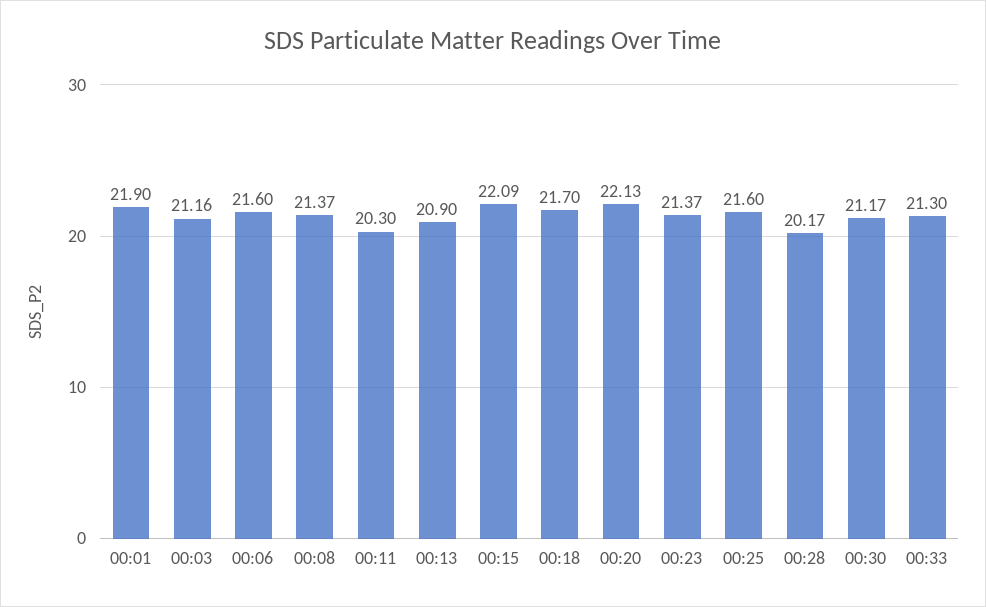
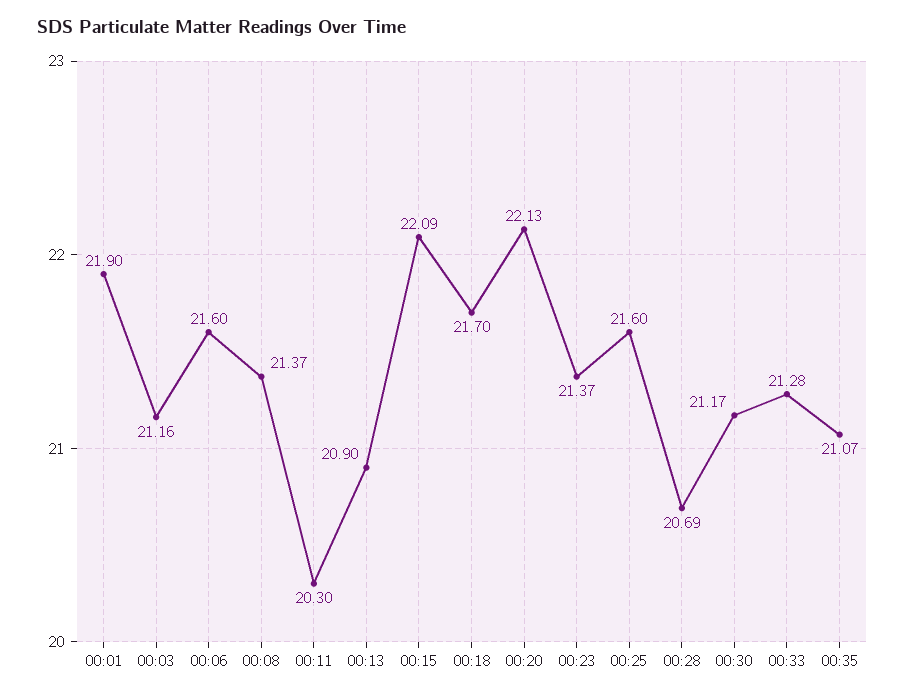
00:28: 20.17 -> 20.69
00:33: 21.3 -> 21.28
00:35: none -> 21.07

